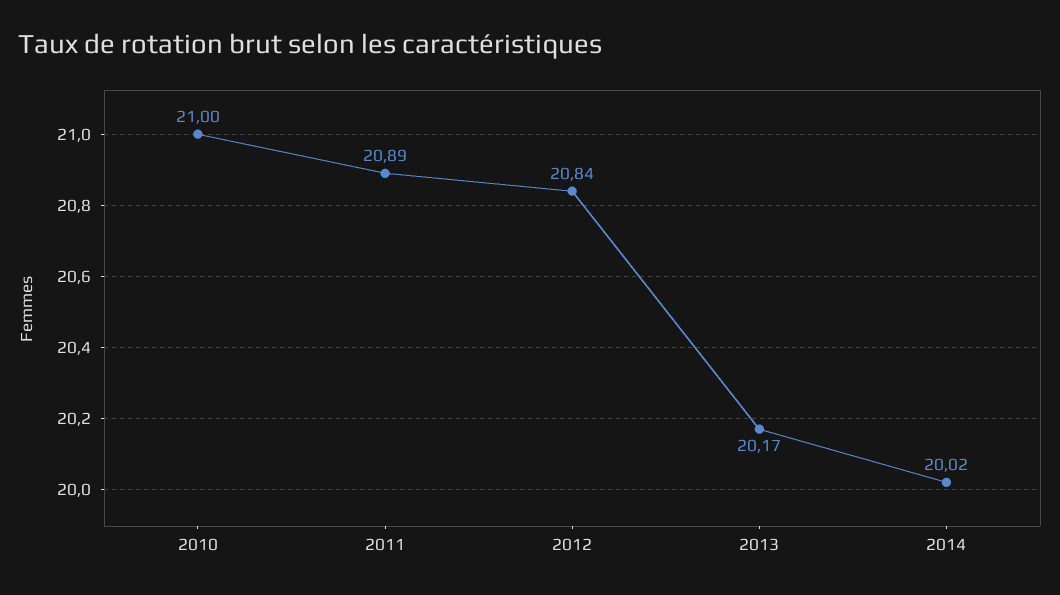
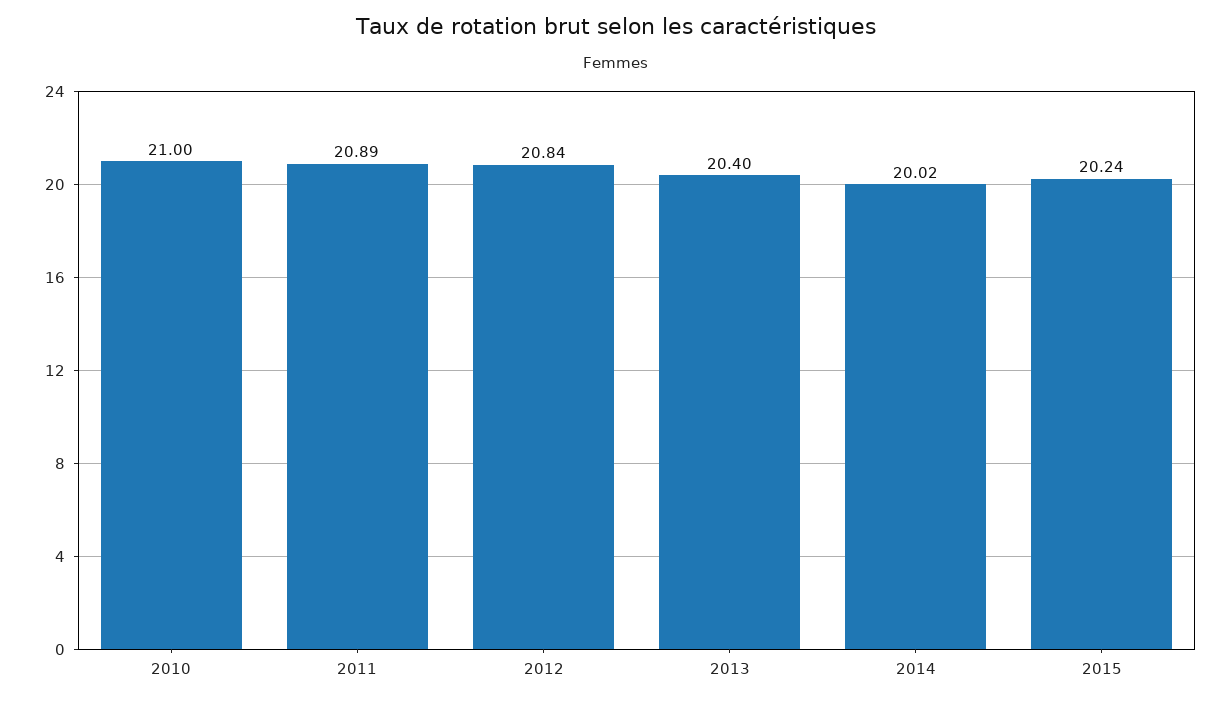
2013: 20.17 -> 20.4
2015: none -> 20.24

